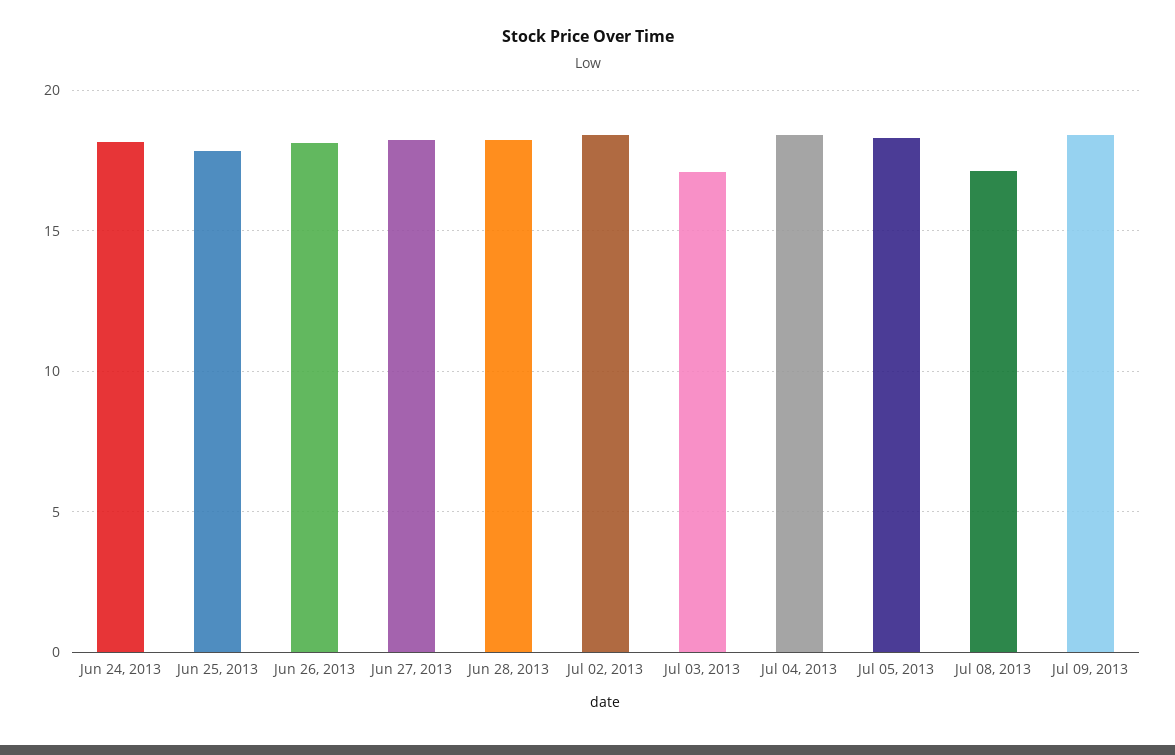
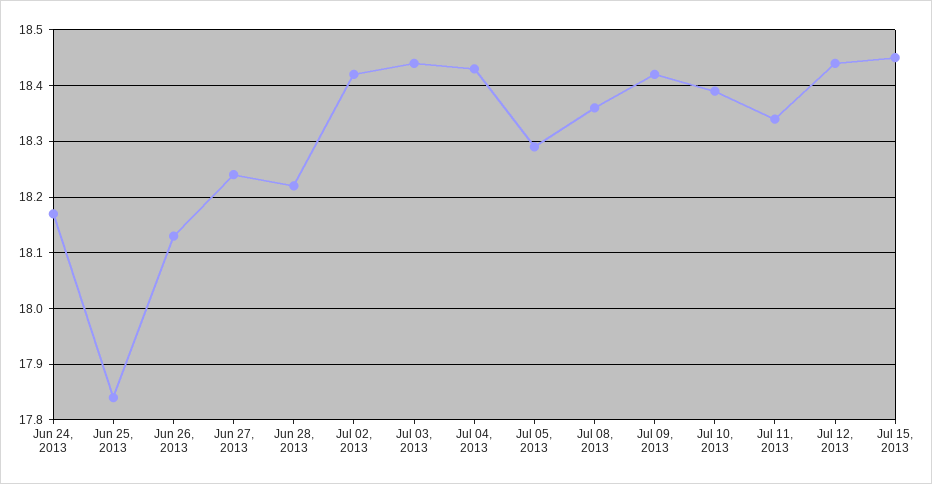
Jul 03, 2013: 17 -> 18.45
Jul 08, 2013: 17 -> 18.35
Jul 10, 2013: none -> 18.4
Jul 11, 2013: none -> 18.35
Jul 12, 2013: none -> 18.45
Jul 15, 2013: none -> 18.45

